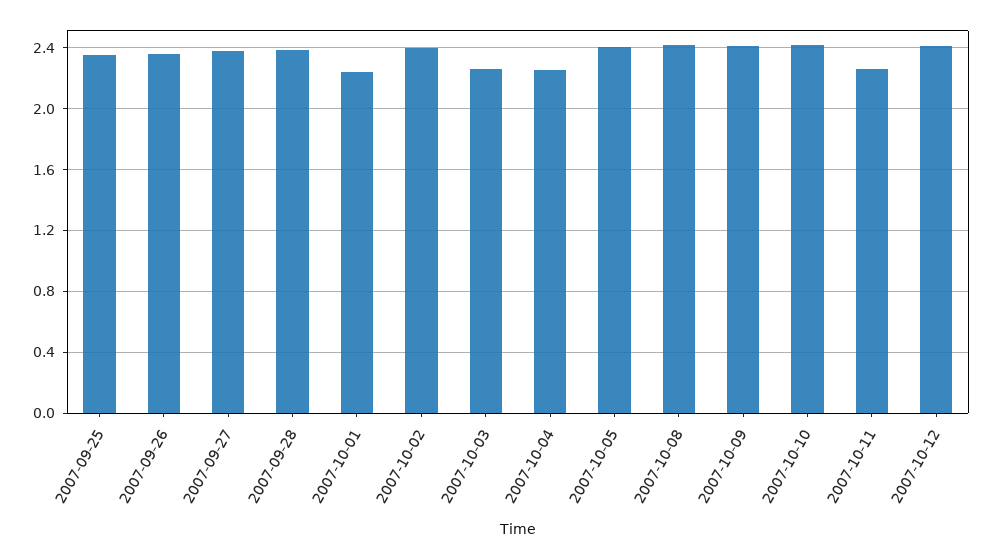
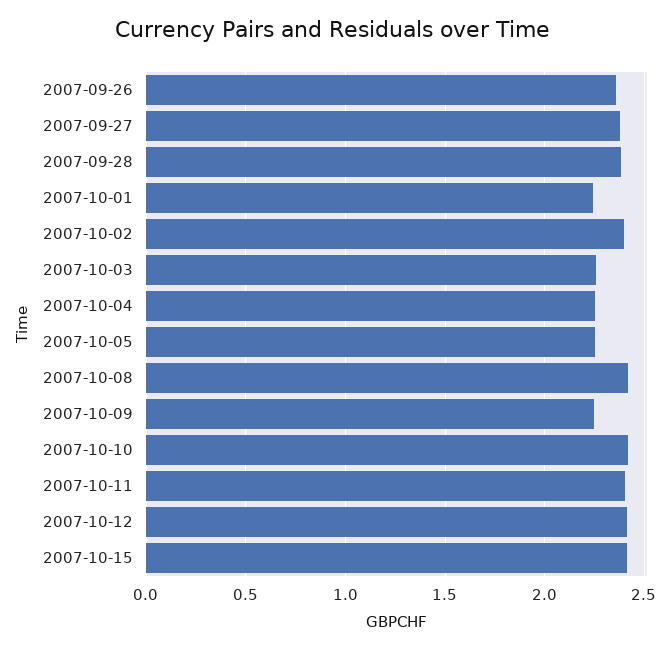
2007-09-25: 2.35 -> none
2007-10-05: 2.4 -> 2.25
2007-10-09: 2.4 -> 2.25
2007-10-11: 2.25 -> 2.4
2007-10-15: none -> 2.4

